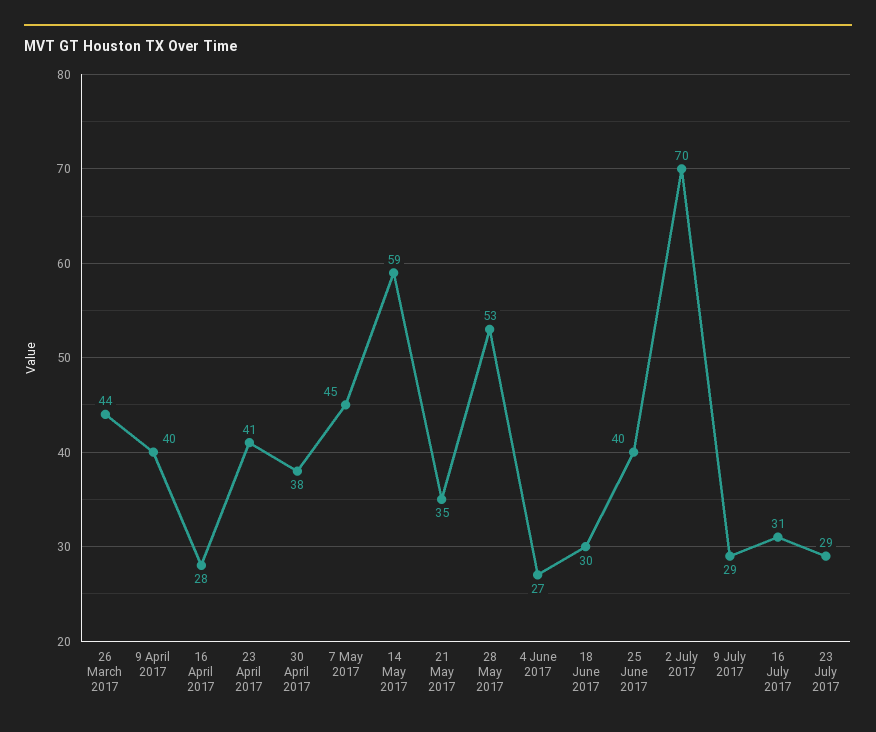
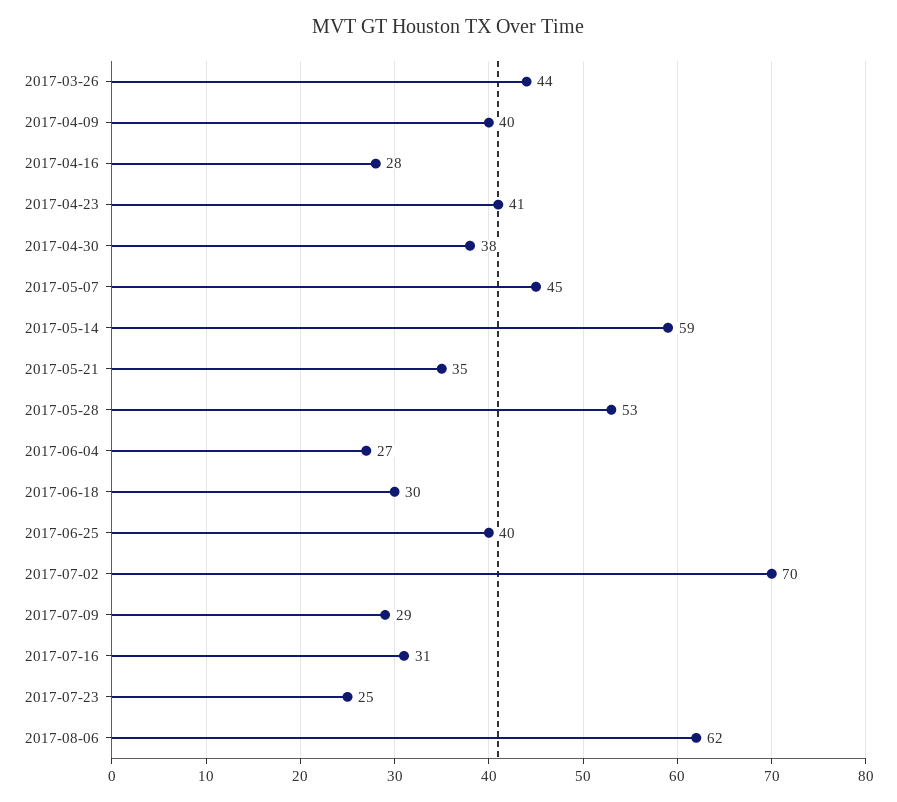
23 July 2017: 29 -> 25
2017-08-06: none -> 62

